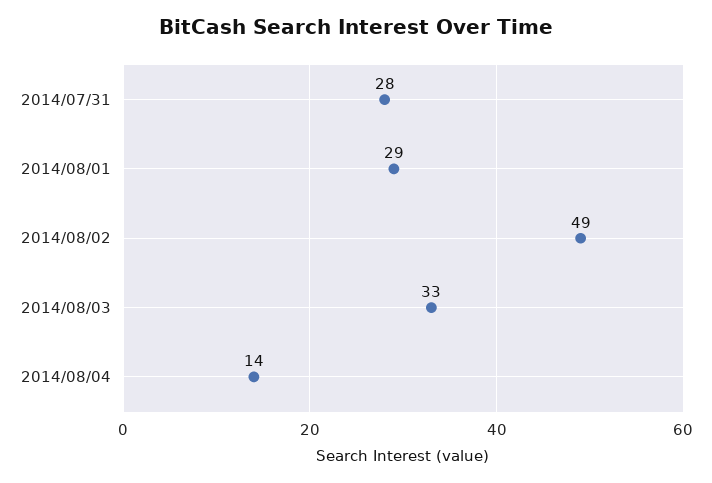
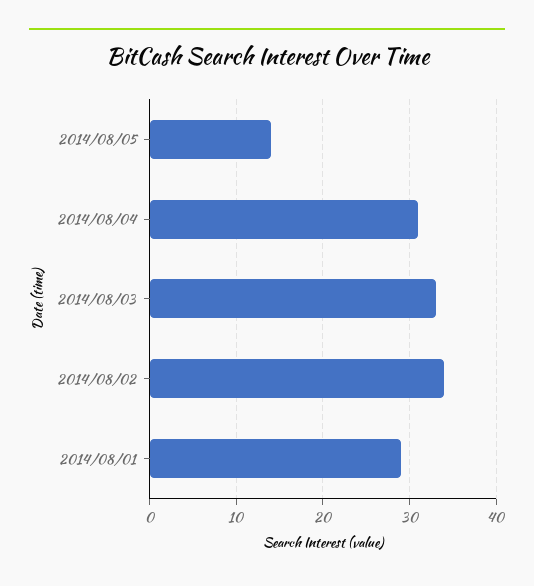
2014/07/31: 28 -> none
2014/08/02: 49 -> 34
2014/08/04: 14 -> 31
2014/08/05: none -> 14

